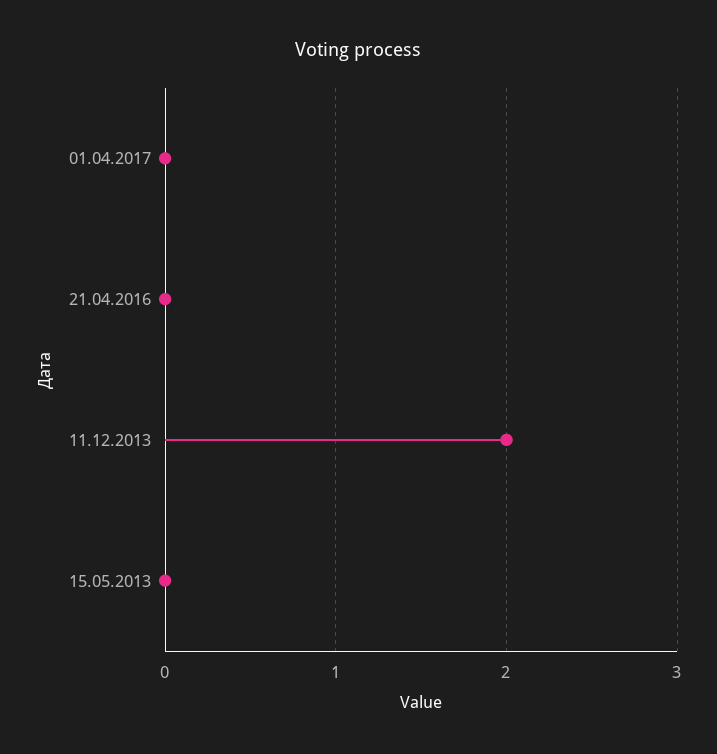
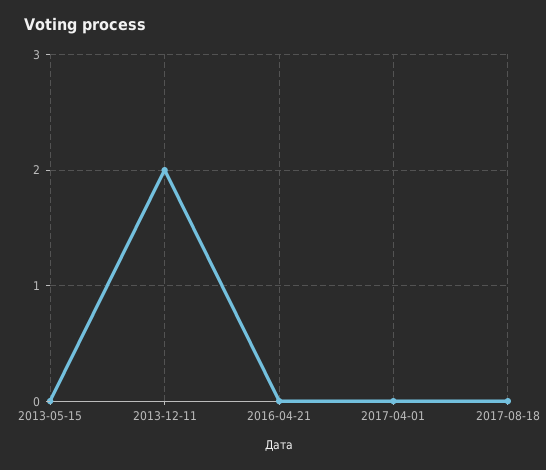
2017-08-18: none -> 0

